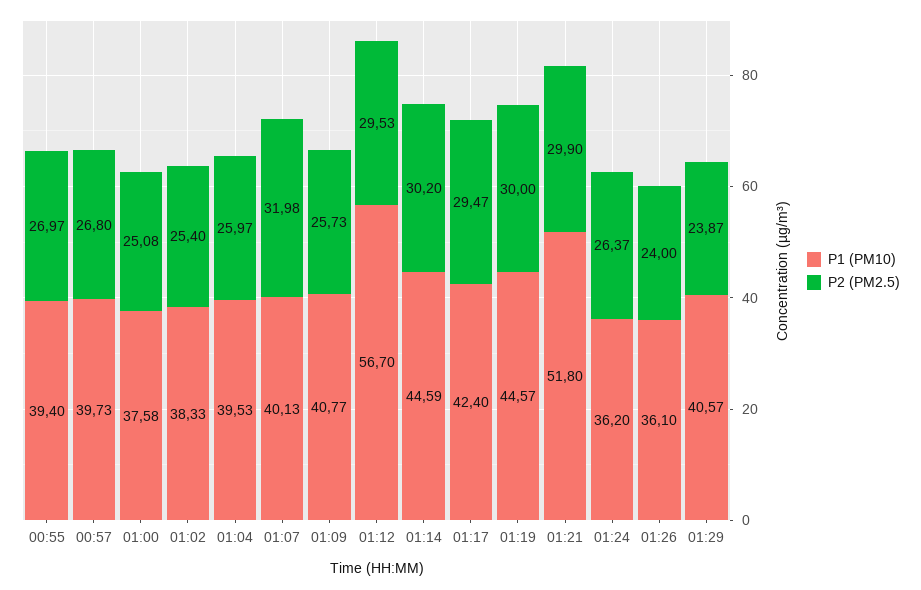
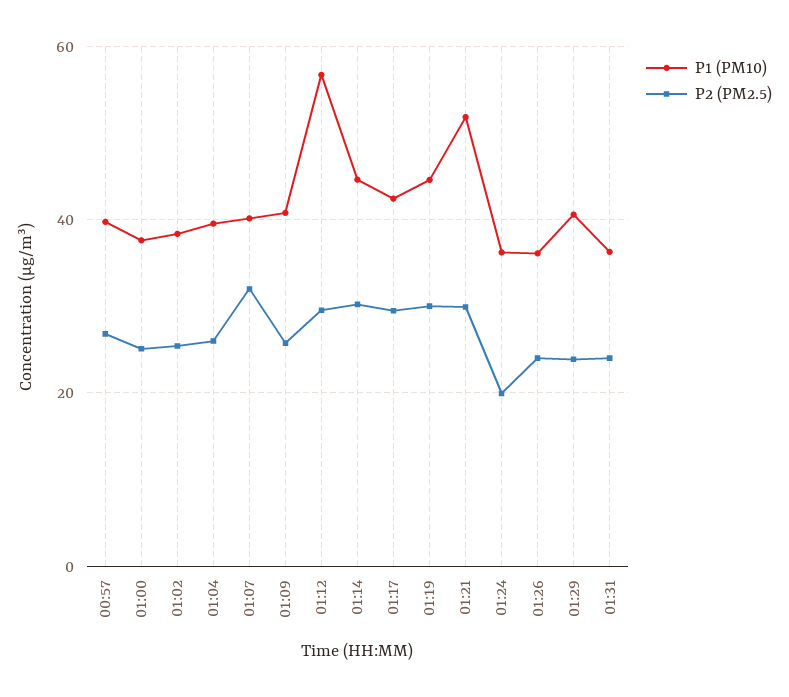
P1 (PM10), 00:55: 39.4 -> none
P2 (PM2.5), 00:55: 26.97 -> none
P2 (PM2.5), 01:24: 26.37 -> 20
P1 (PM10), 01:31: none -> 36
P2 (PM2.5), 01:31: none -> 24

